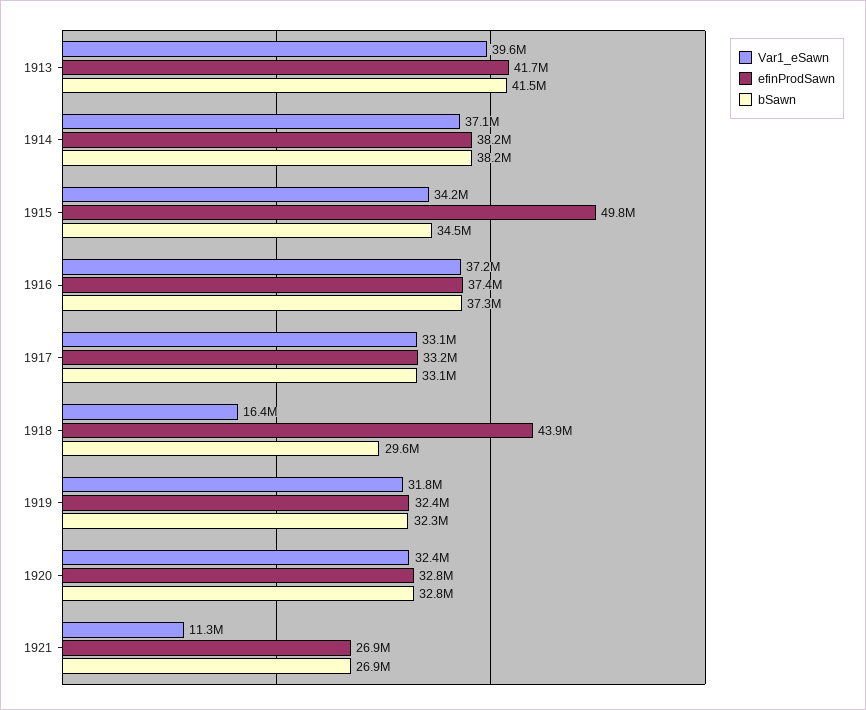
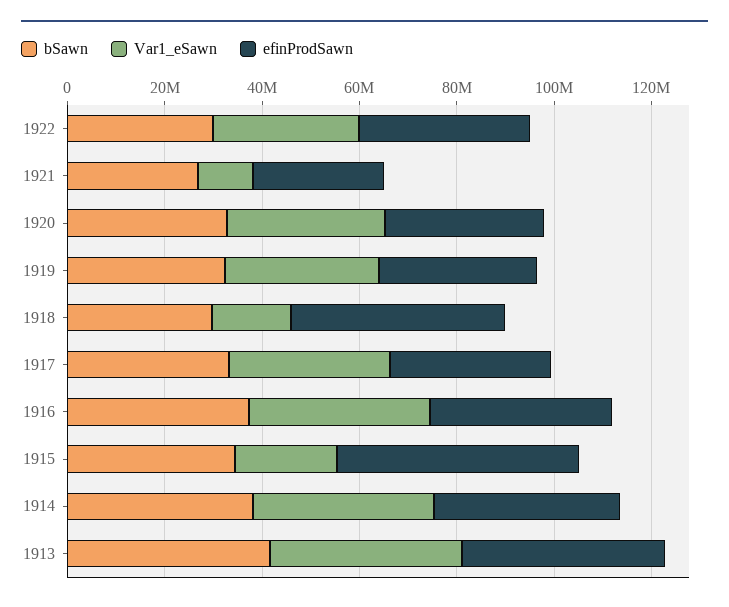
Var1_eSawn, 1915: 34200000 -> 20000000
bSawn, 1922: none -> 30000000
Var1_eSawn, 1922: none -> 30000000
efinProdSawn, 1922: none -> 35000000

